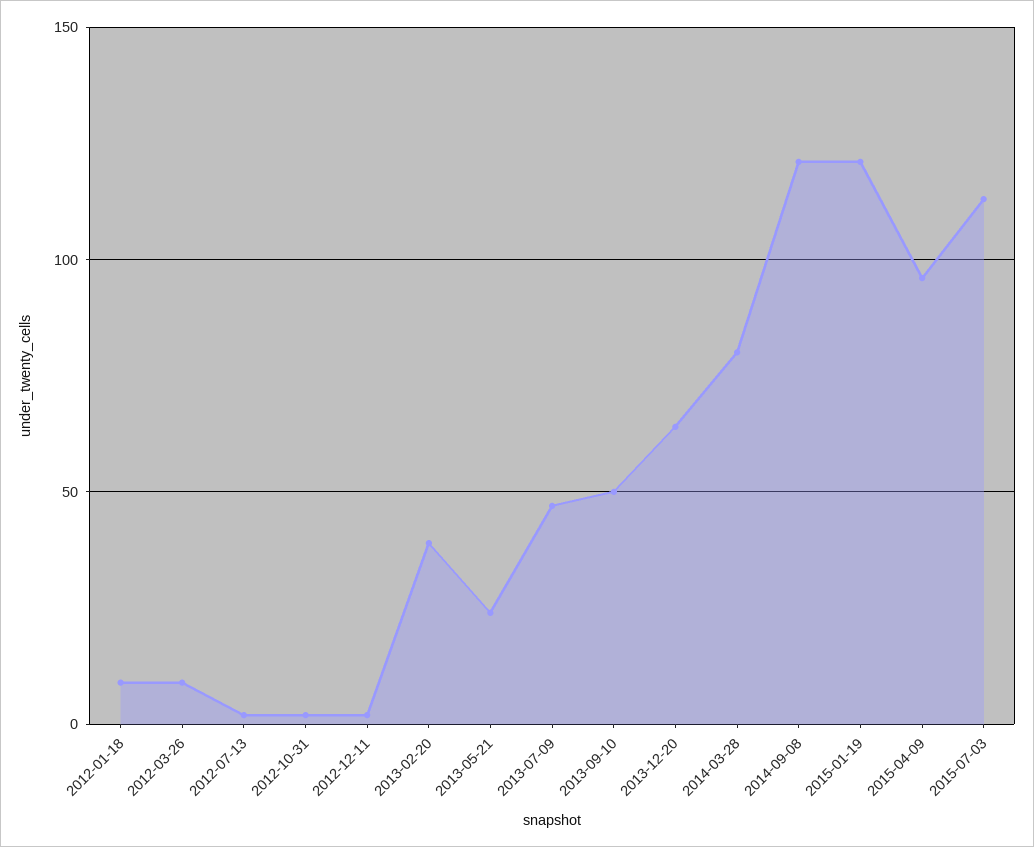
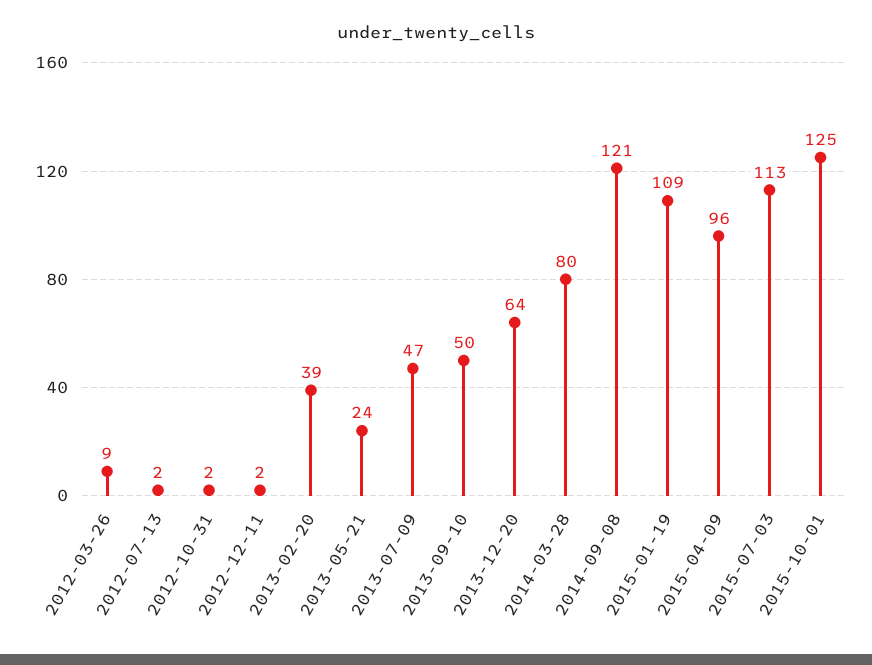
2012-01-18: 10 -> none
2015-01-19: 120 -> 109
2015-10-01: none -> 125

